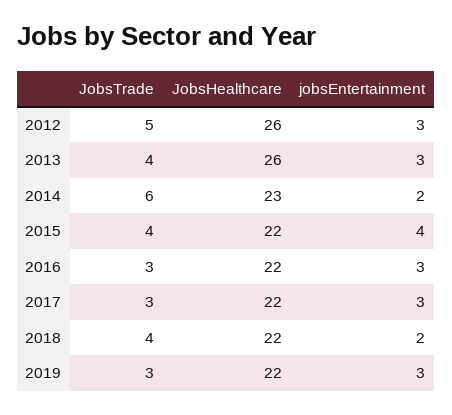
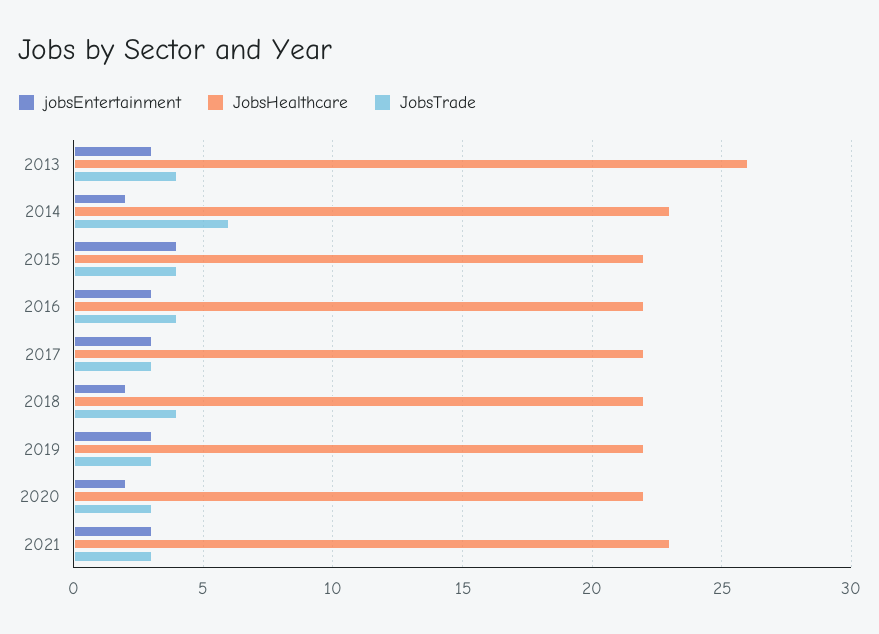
JobsTrade, 2012: 5 -> none
JobsHealthcare, 2012: 26 -> none
jobsEntertainment, 2012: 3 -> none
JobsTrade, 2016: 3 -> 4
jobsEntertainment, 2020: none -> 2
JobsHealthcare, 2020: none -> 22
JobsTrade, 2020: none -> 3
jobsEntertainment, 2021: none -> 3
JobsHealthcare, 2021: none -> 23
JobsTrade, 2021: none -> 3

